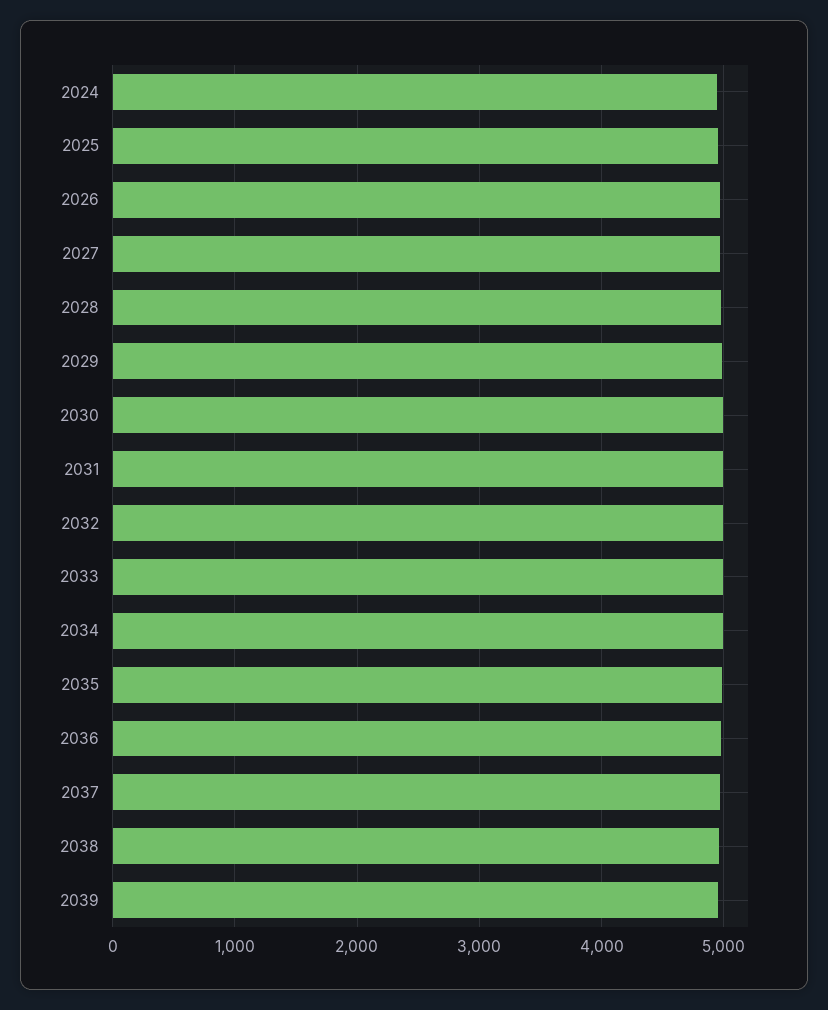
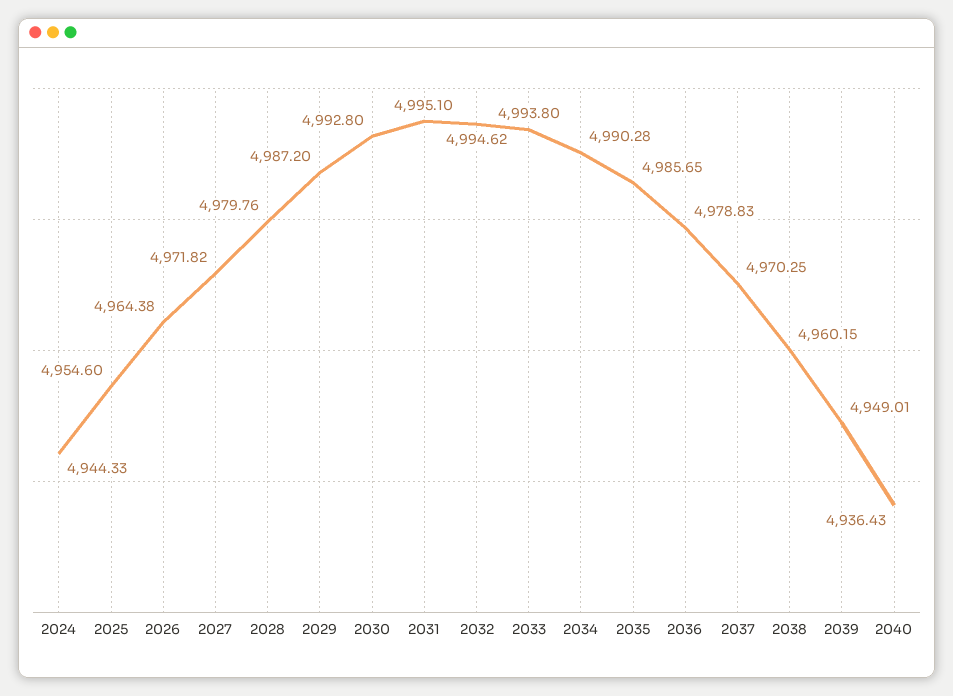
2040: none -> 4936.43

